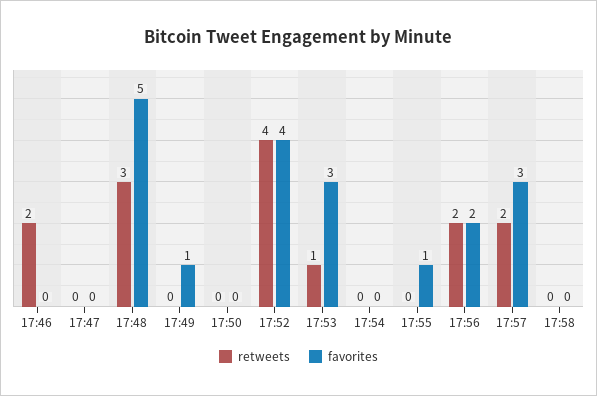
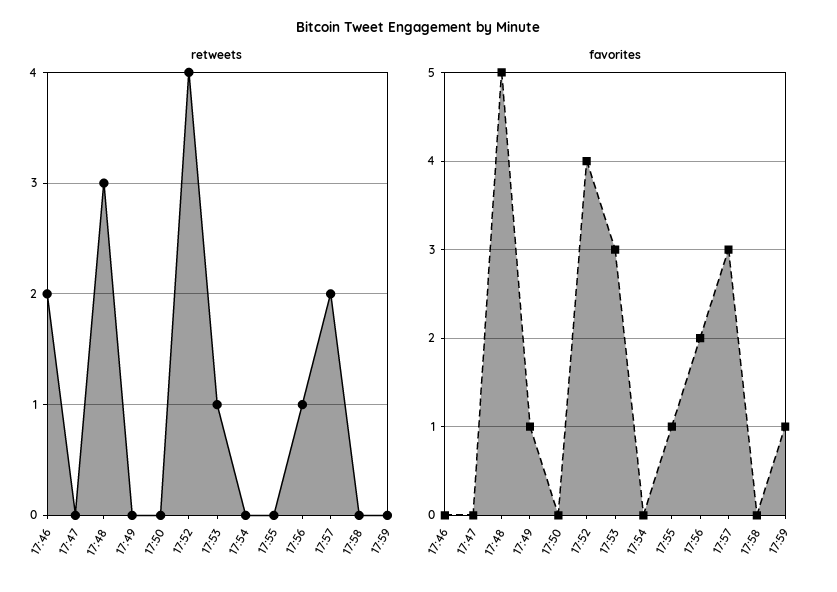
retweets, 17:56: 2 -> 1
retweets, 17:59: none -> 0
favorites, 17:59: none -> 1

